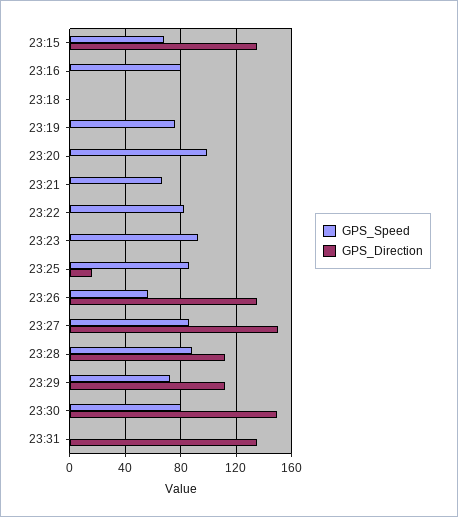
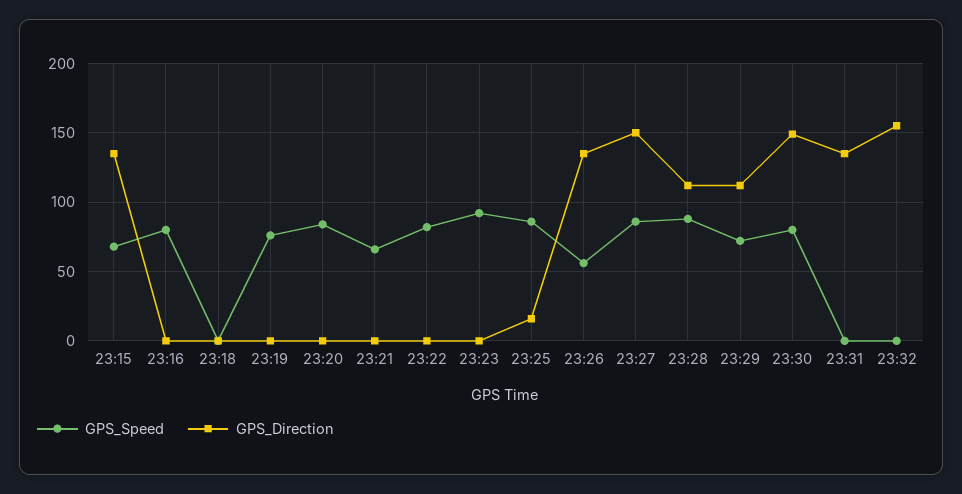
GPS_Speed, 23:20: 100 -> 85
GPS_Speed, 23:32: none -> 0
GPS_Direction, 23:32: none -> 155

